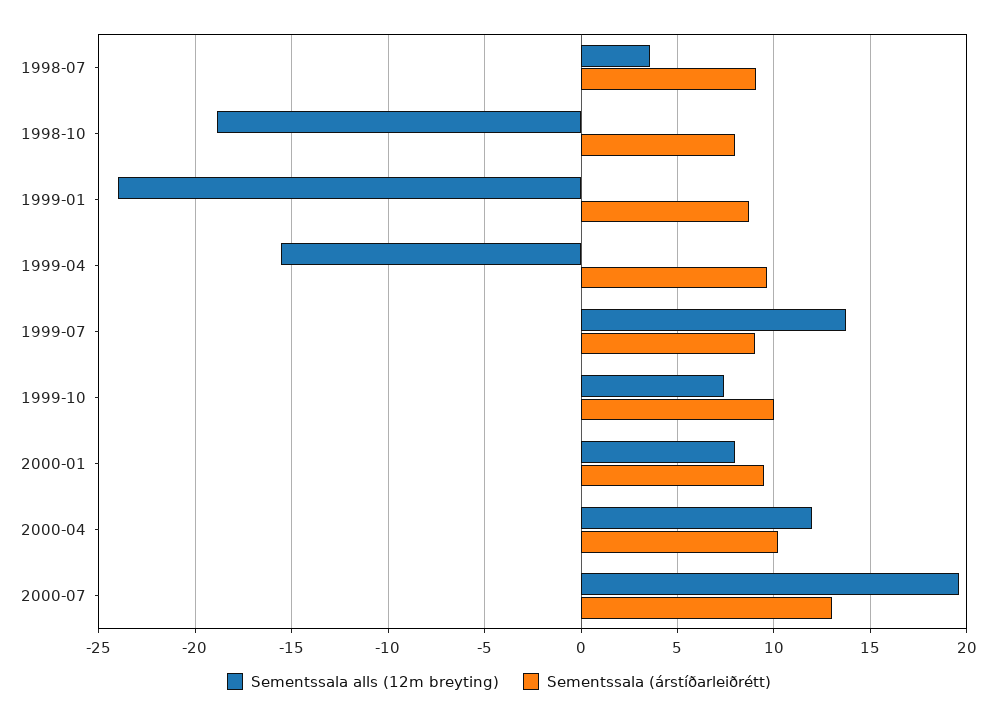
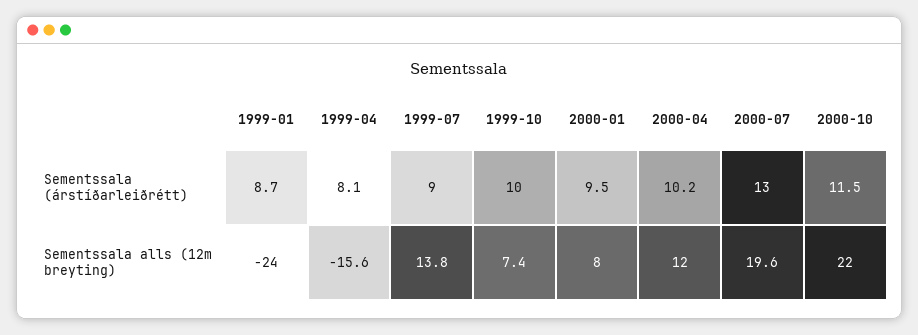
Sementssala alls (12m breyting), 1998-07: 3.5 -> none
Sementssala (árstíðarleiðrétt), 1998-07: 9 -> none
Sementssala alls (12m breyting), 1998-10: -19 -> none
Sementssala (árstíðarleiðrétt), 1998-10: 8 -> none
Sementssala (árstíðarleiðrétt), 1999-04: 9.5 -> 8.1
Sementssala (árstíðarleiðrétt), 2000-10: none -> 11.5
Sementssala alls (12m breyting), 2000-10: none -> 22

